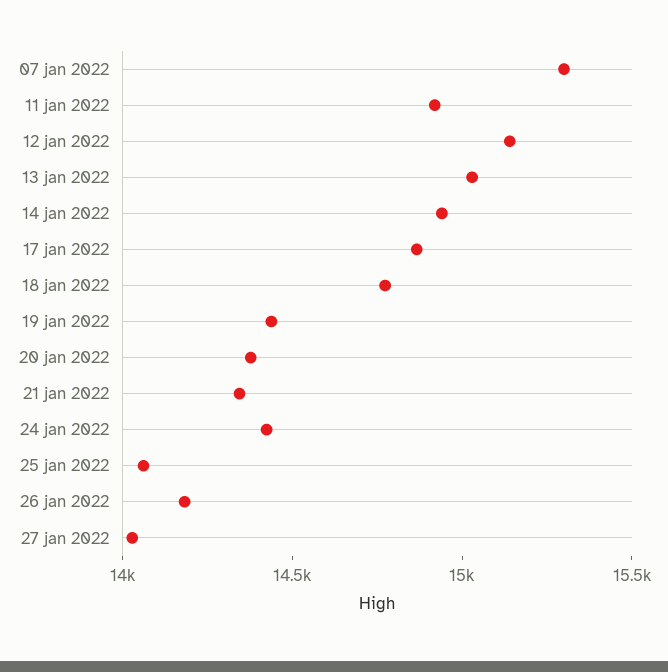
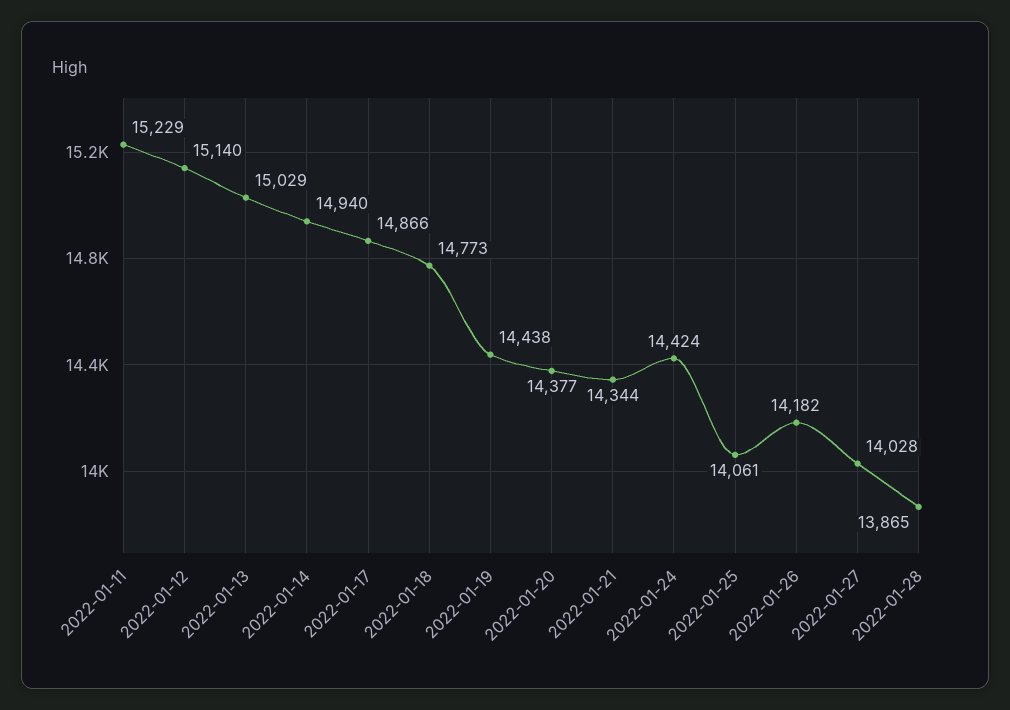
07 jan 2022: 15300 -> none
11 jan 2022: 14900 -> 15229
2022-01-28: none -> 13865

